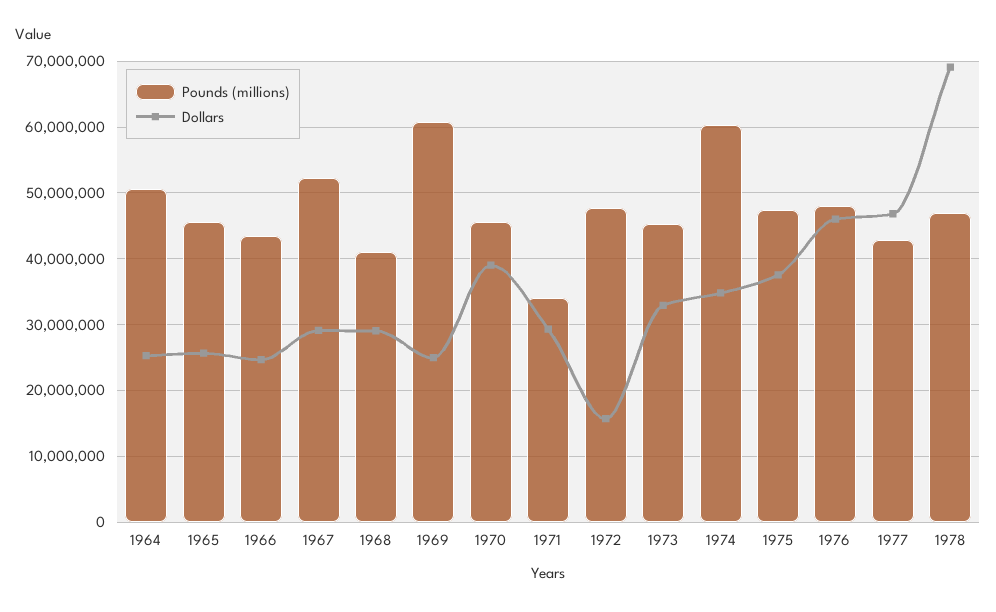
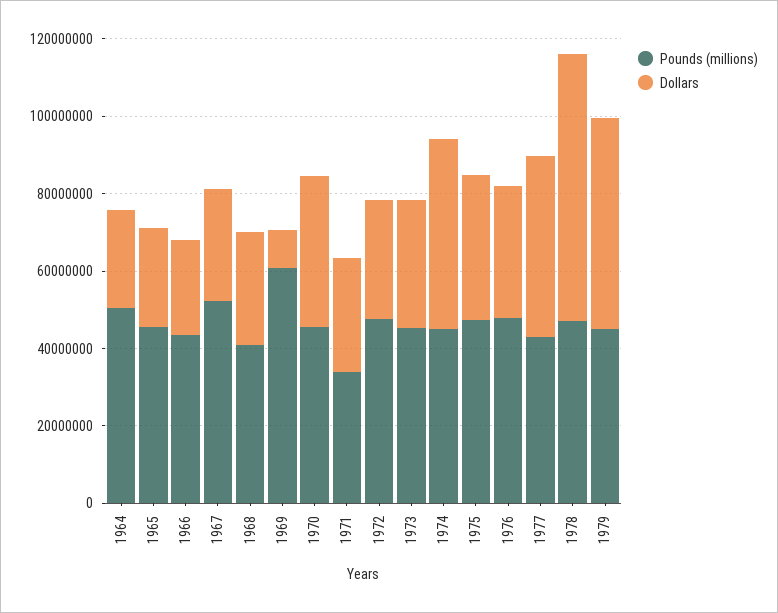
Dollars, 1969: 25000000 -> 10000000
Dollars, 1972: 16000000 -> 30000000
Pounds (millions), 1974: 60000000 -> 45000000
Dollars, 1974: 35000000 -> 50000000
Dollars, 1976: 46000000 -> 35000000
Pounds (millions), 1979: none -> 45000000
Dollars, 1979: none -> 55000000

